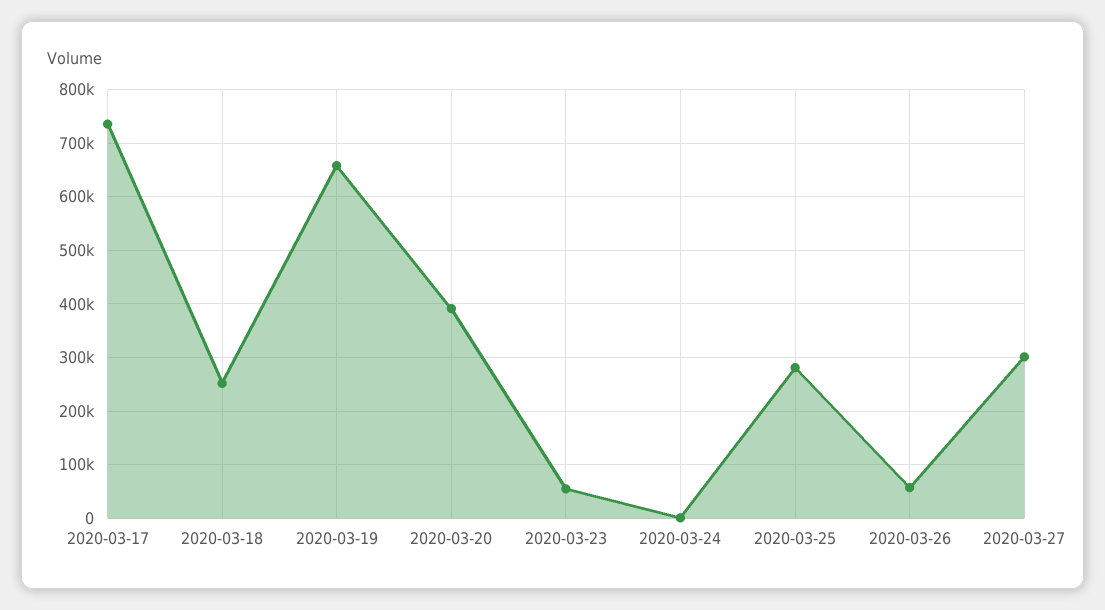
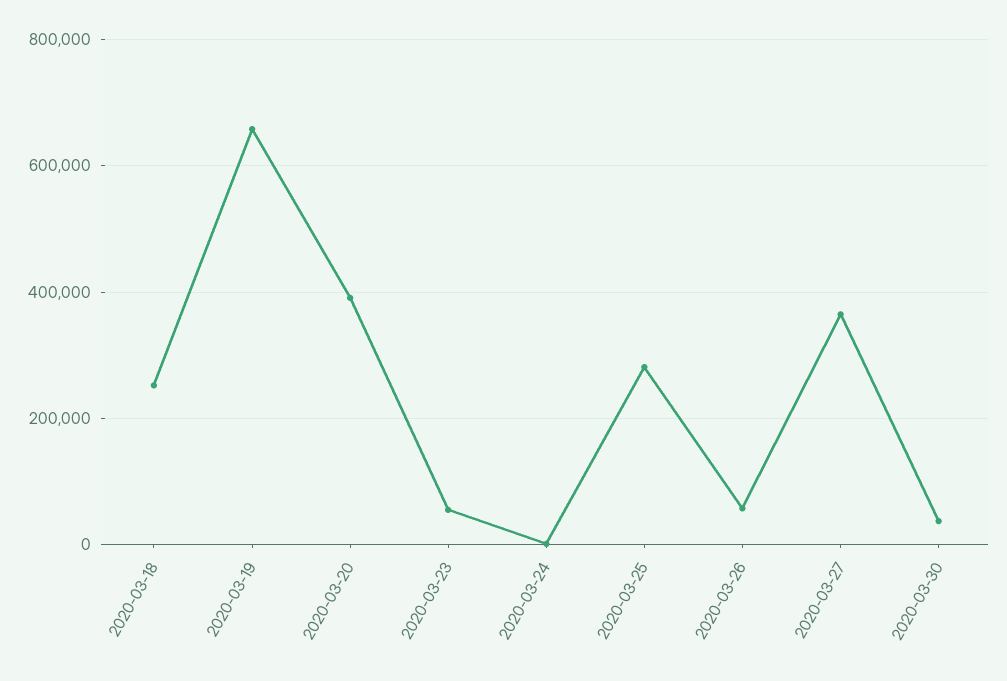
2020-03-17: 740000 -> none
2020-03-27: 300000 -> 360000
2020-03-30: none -> 40000

